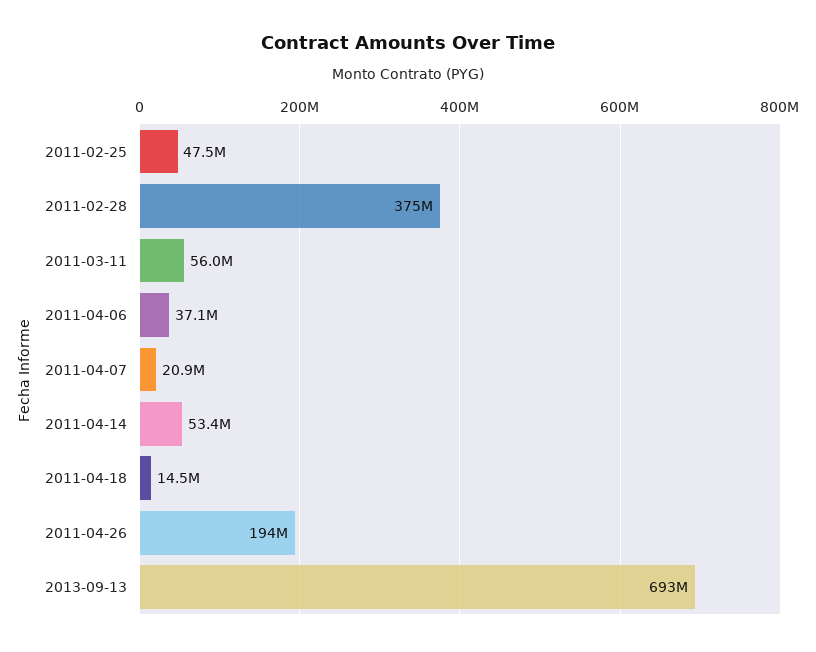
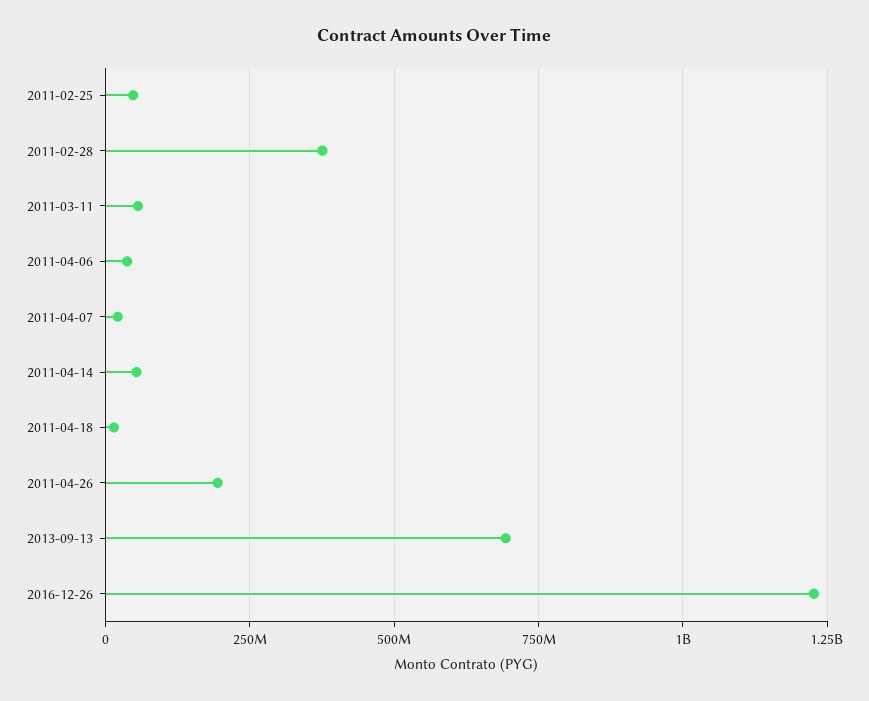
2016-12-26: none -> 1225000000

